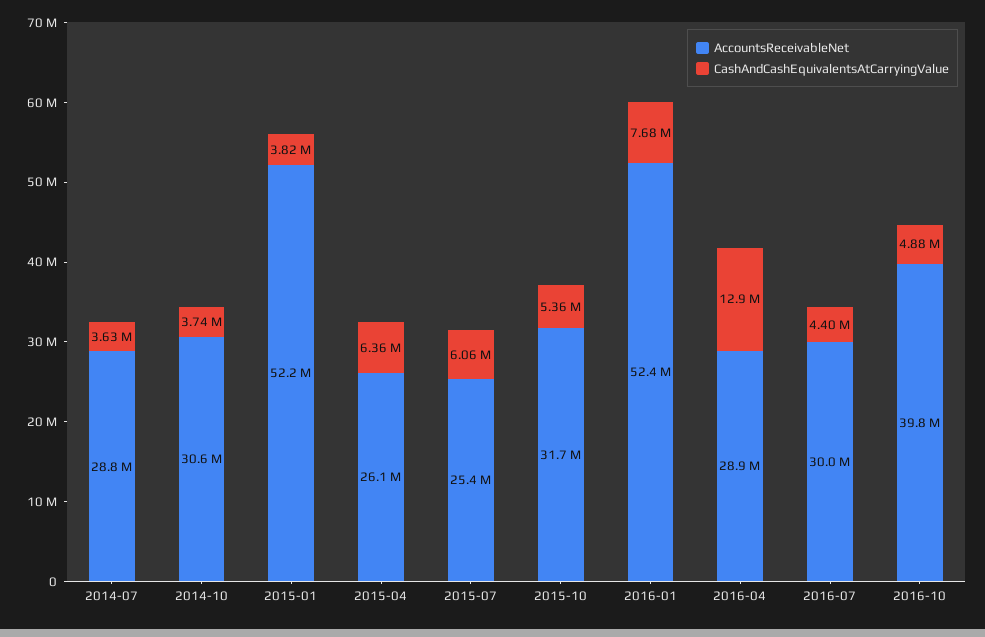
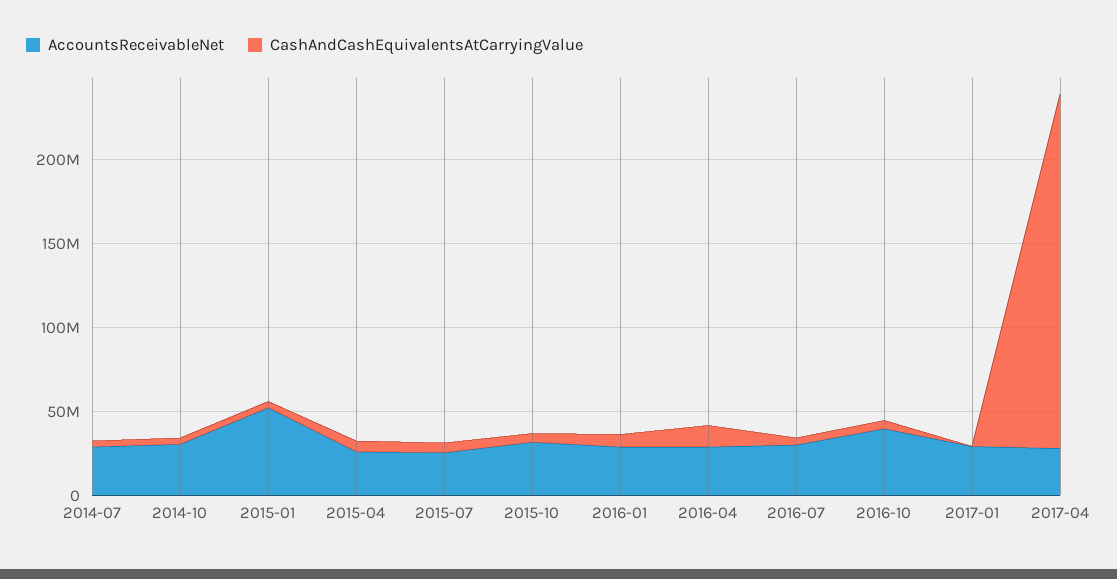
AccountsReceivableNet, 2016-01: 52400000 -> 30000000
AccountsReceivableNet, 2017-01: none -> 30000000
CashAndCashEquivalentsAtCarryingValue, 2017-01: none -> 0
AccountsReceivableNet, 2017-04: none -> 30000000
CashAndCashEquivalentsAtCarryingValue, 2017-04: none -> 210000000

